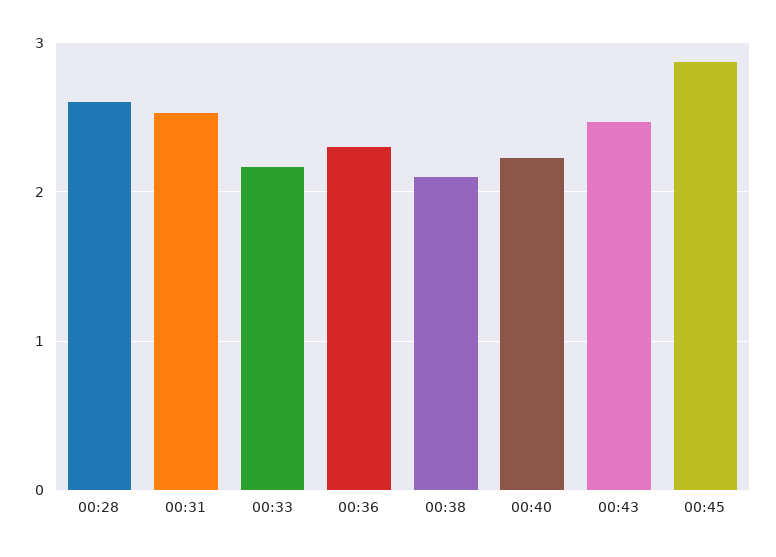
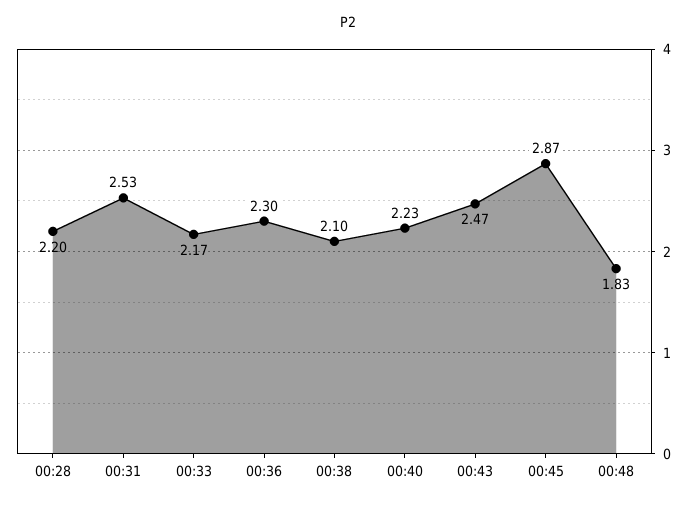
00:28: 2.6 -> 2.2
00:48: none -> 1.83

